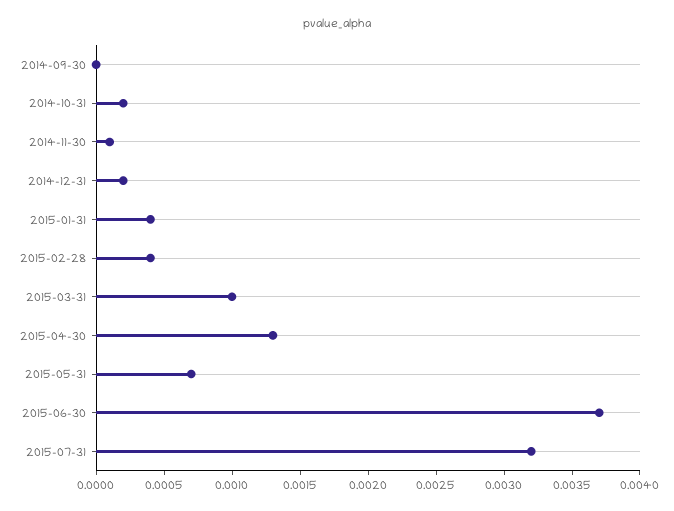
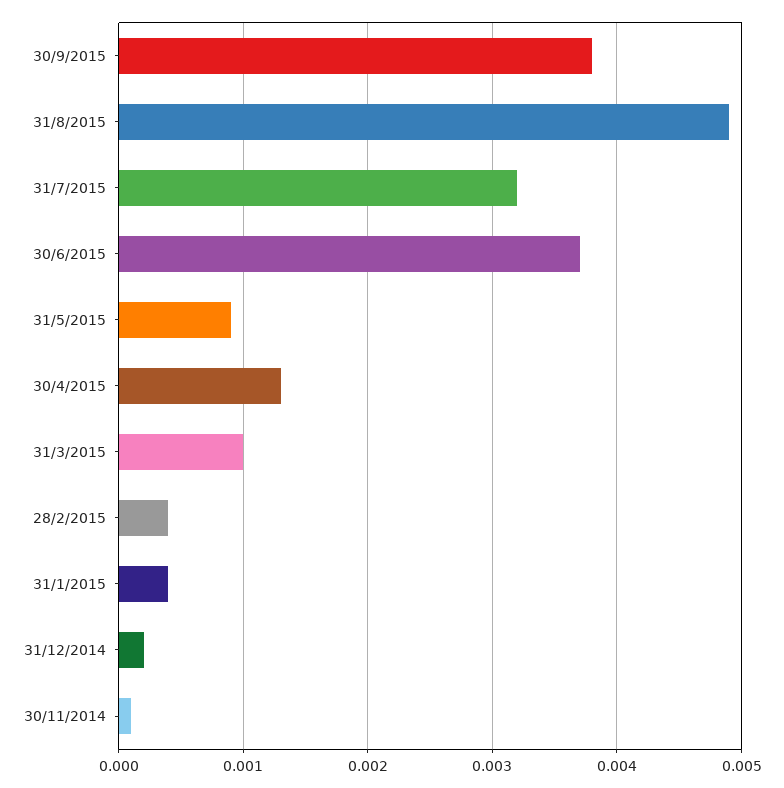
2014-09-30: 0 -> none
2014-10-31: 0.0002 -> none
2015-05-31: 0.0007 -> 0.0009
30/9/2015: none -> 0.0038
31/8/2015: none -> 0.0049

